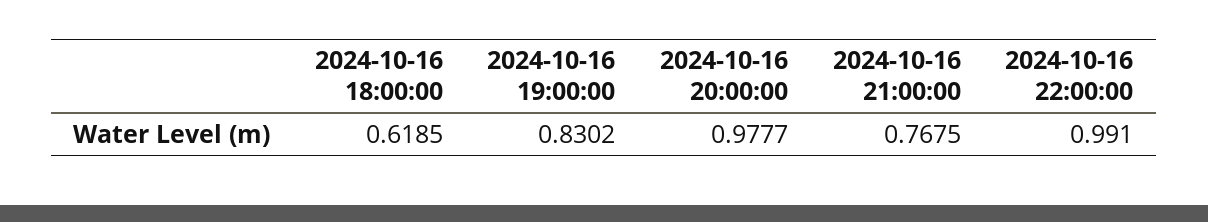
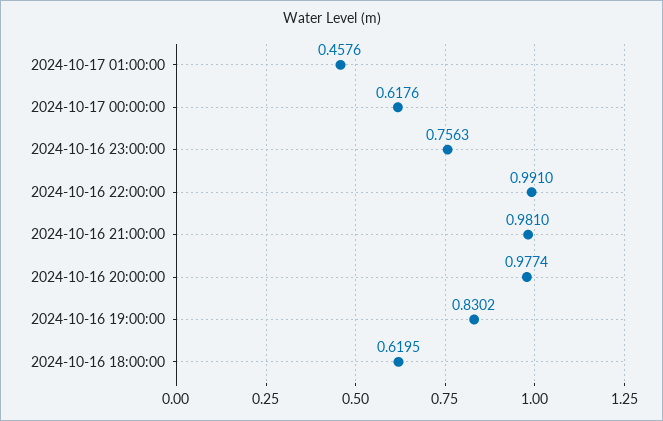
2024-10-16 18:00:00: 0.6185 -> 0.6195
2024-10-16 20:00:00: 0.9777 -> 0.9774
2024-10-16 21:00:00: 0.7675 -> 0.981
2024-10-17 01:00:00: none -> 0.4576
2024-10-17 00:00:00: none -> 0.6176
2024-10-16 23:00:00: none -> 0.7563

